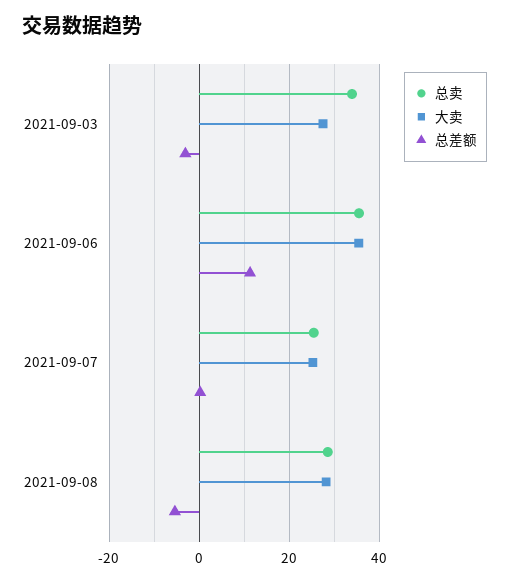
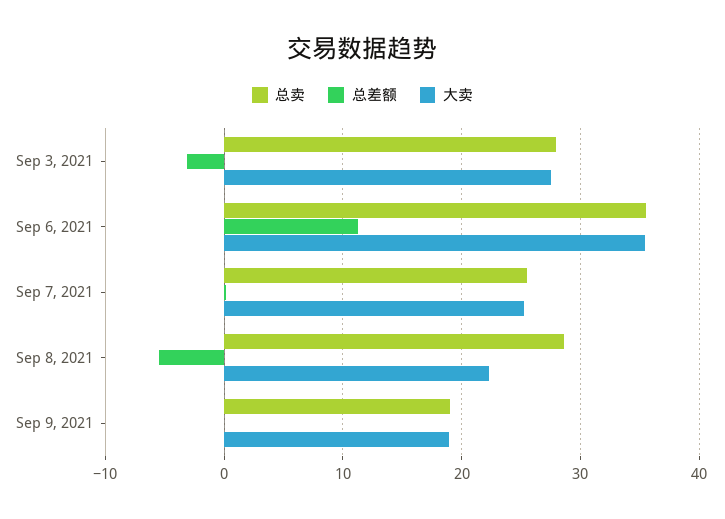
总卖, 2021-09-03: 34 -> 28
大卖, 2021-09-08: 28 -> 22
总卖, Sep 9, 2021: none -> 19
总差额, Sep 9, 2021: none -> 0
大卖, Sep 9, 2021: none -> 19

